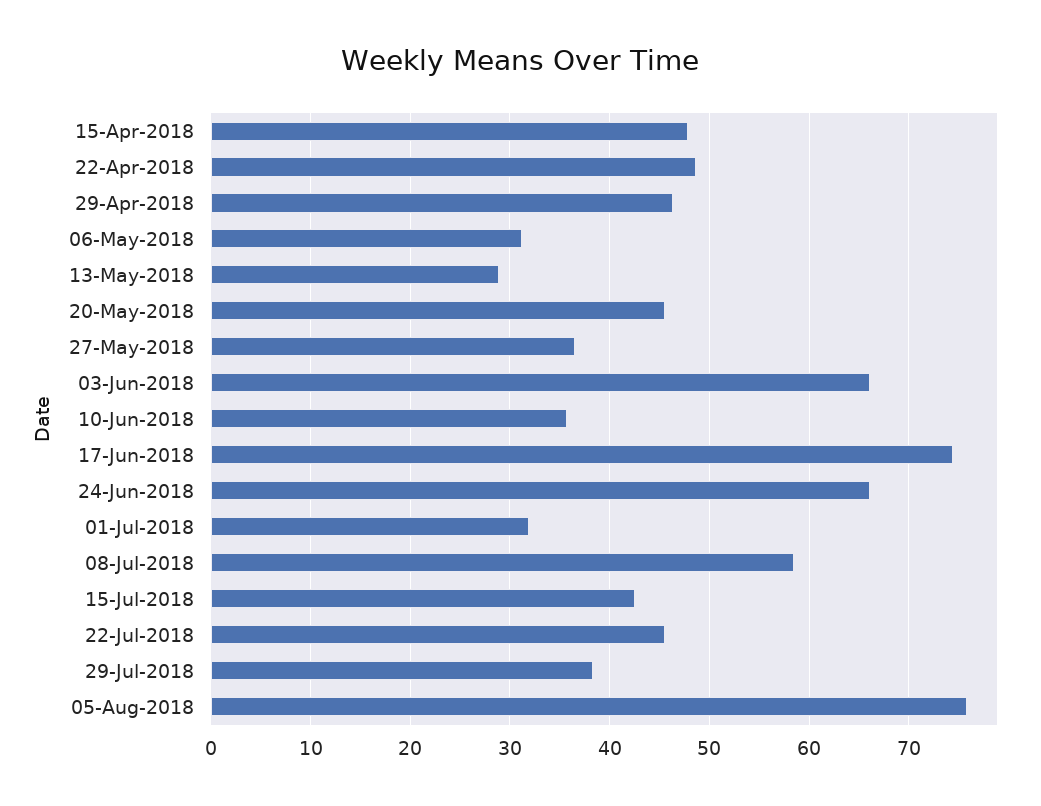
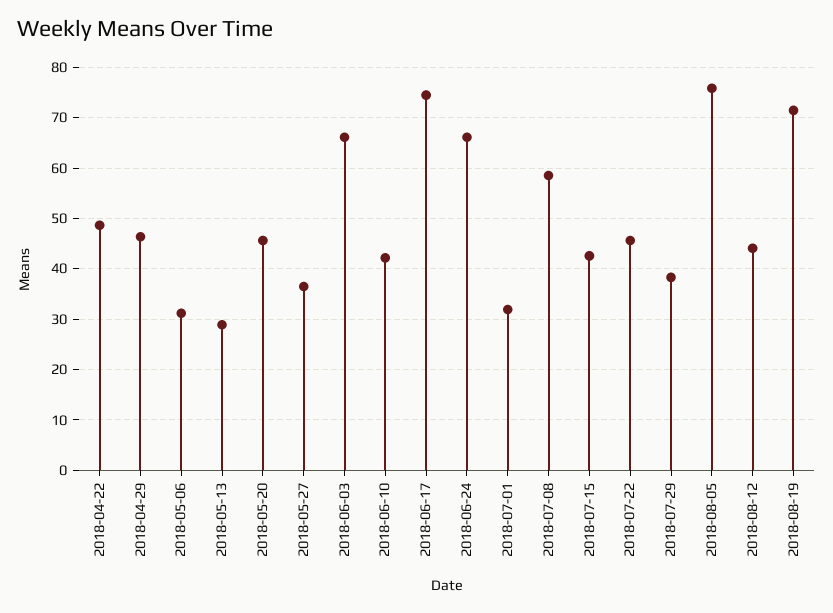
15-Apr-2018: 48 -> none
10-Jun-2018: 36 -> 42
2018-08-12: none -> 44
2018-08-19: none -> 72

